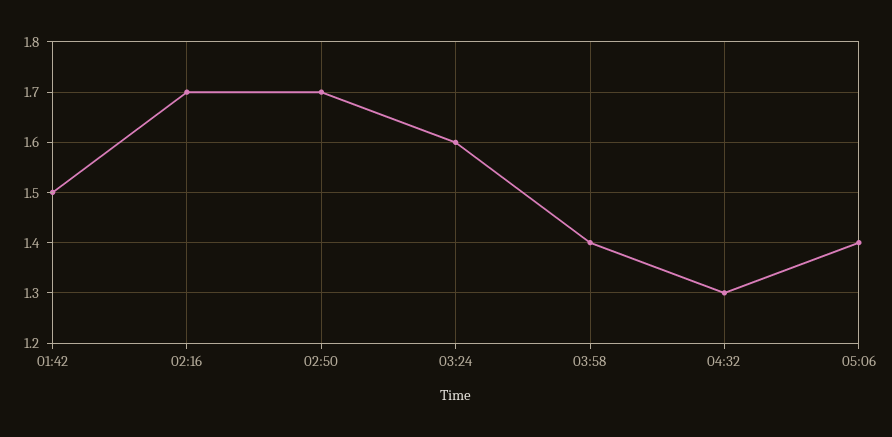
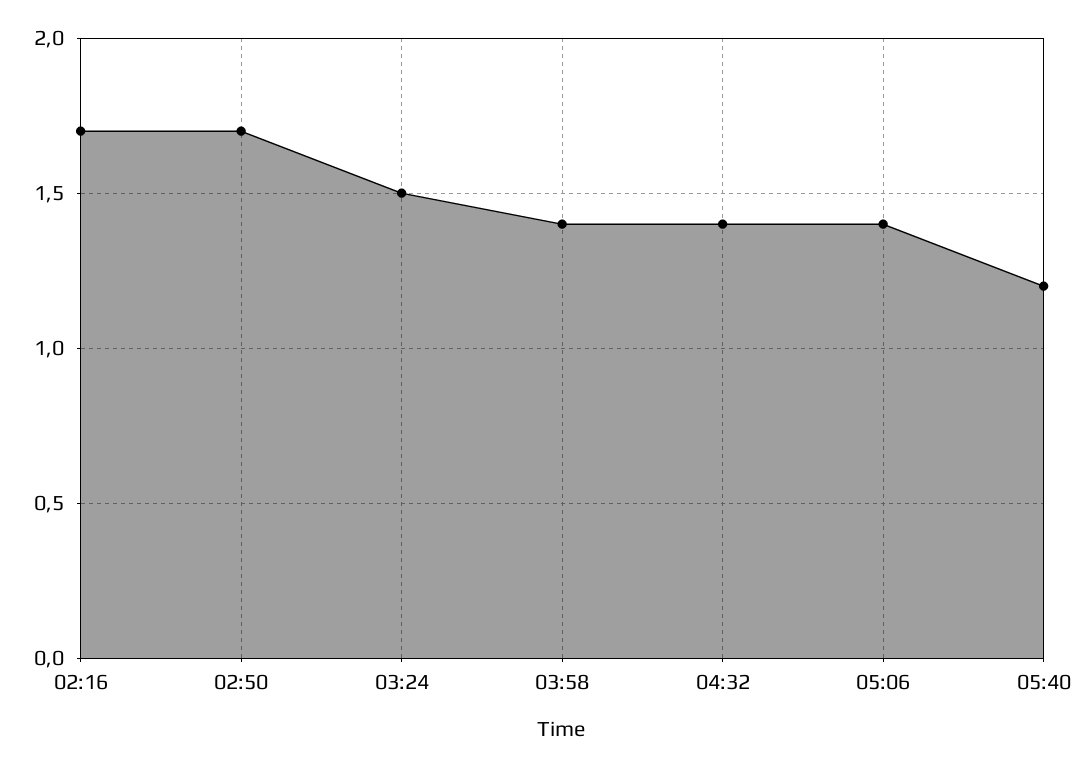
01:42: 1.5 -> none
03:24: 1.6 -> 1.5
04:32: 1.3 -> 1.4
05:40: none -> 1.2

